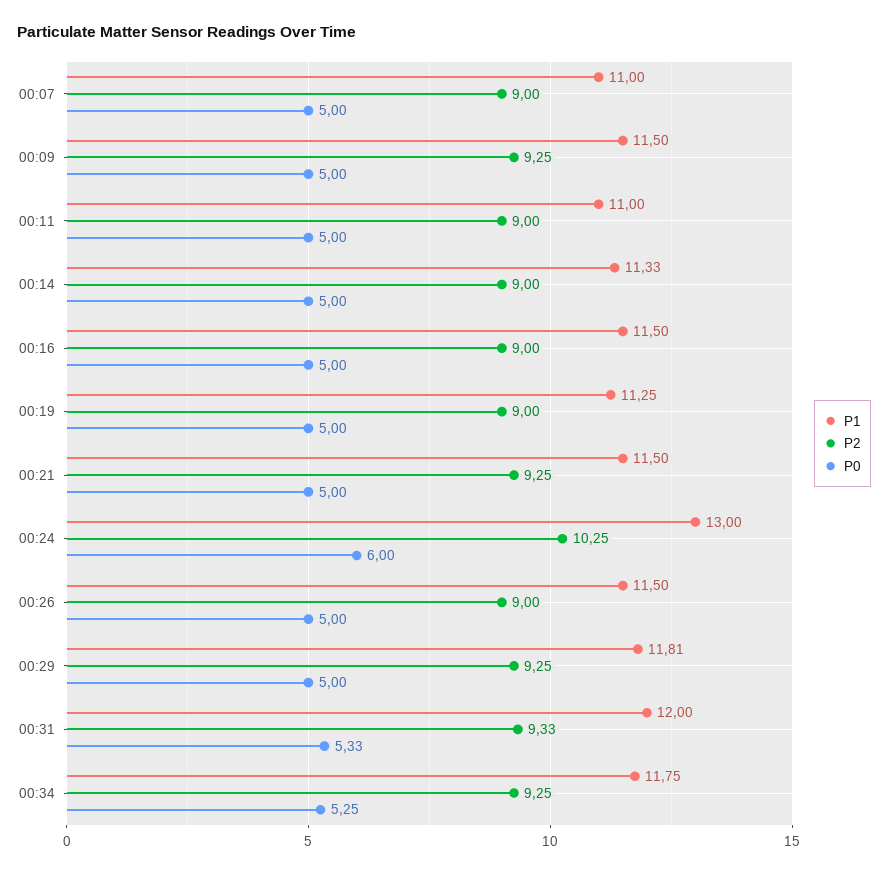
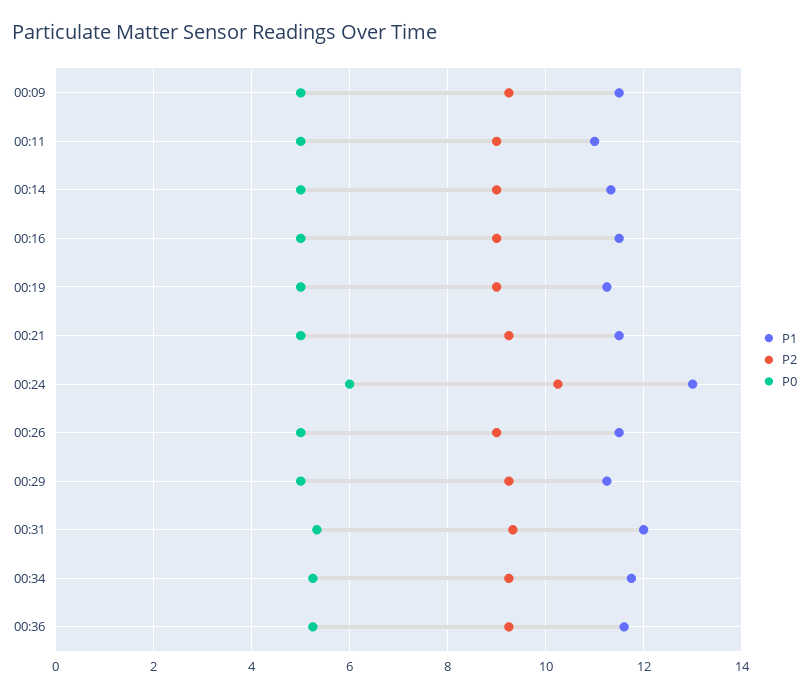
P1, 00:07: 11 -> none
P2, 00:07: 9 -> none
P0, 00:07: 5 -> none
P1, 00:29: 11.81 -> 11.2
P1, 00:36: none -> 11.6
P2, 00:36: none -> 9.2
P0, 00:36: none -> 5.2

